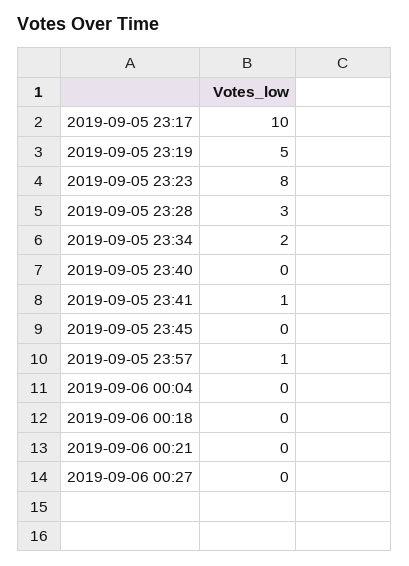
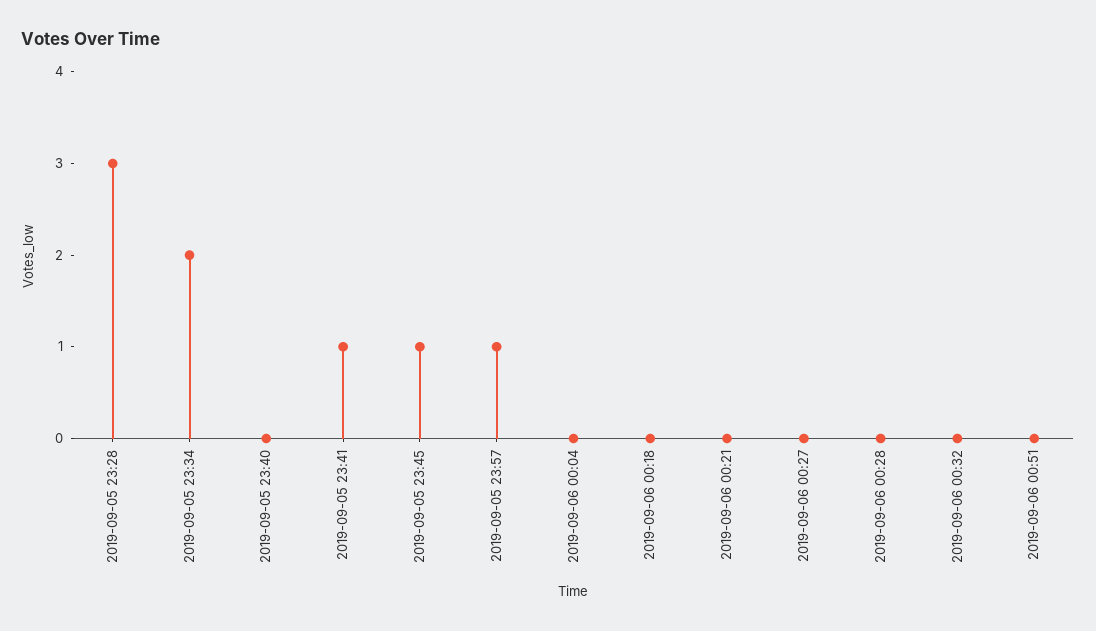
2019-09-05 23:17: 10 -> none
2019-09-05 23:19: 5 -> none
2019-09-05 23:23: 8 -> none
2019-09-05 23:45: 0 -> 1
2019-09-06 00:28: none -> 0
2019-09-06 00:32: none -> 0
2019-09-06 00:51: none -> 0

